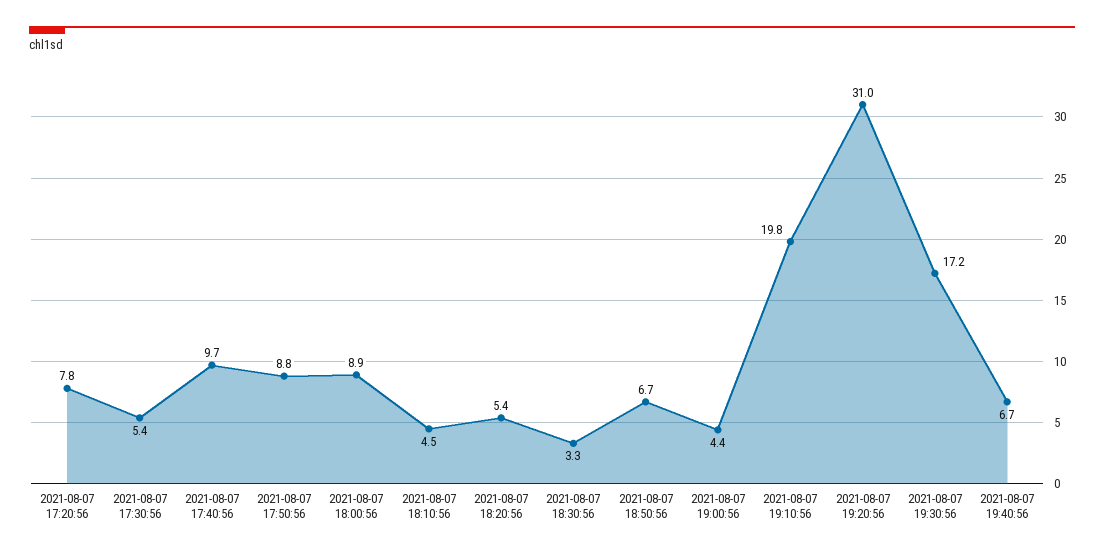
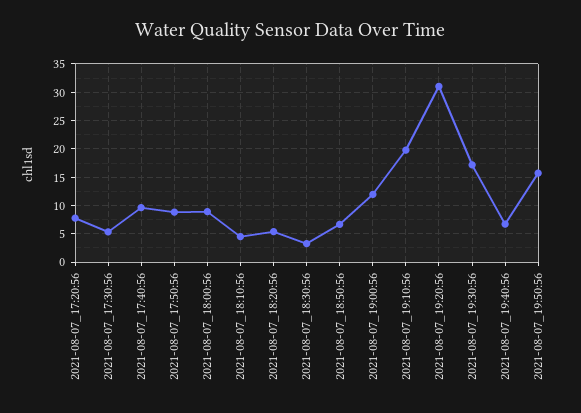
2021-08-07 19:00:56: 4.4 -> 12.5
2021-08-07_19:50:56: none -> 15

